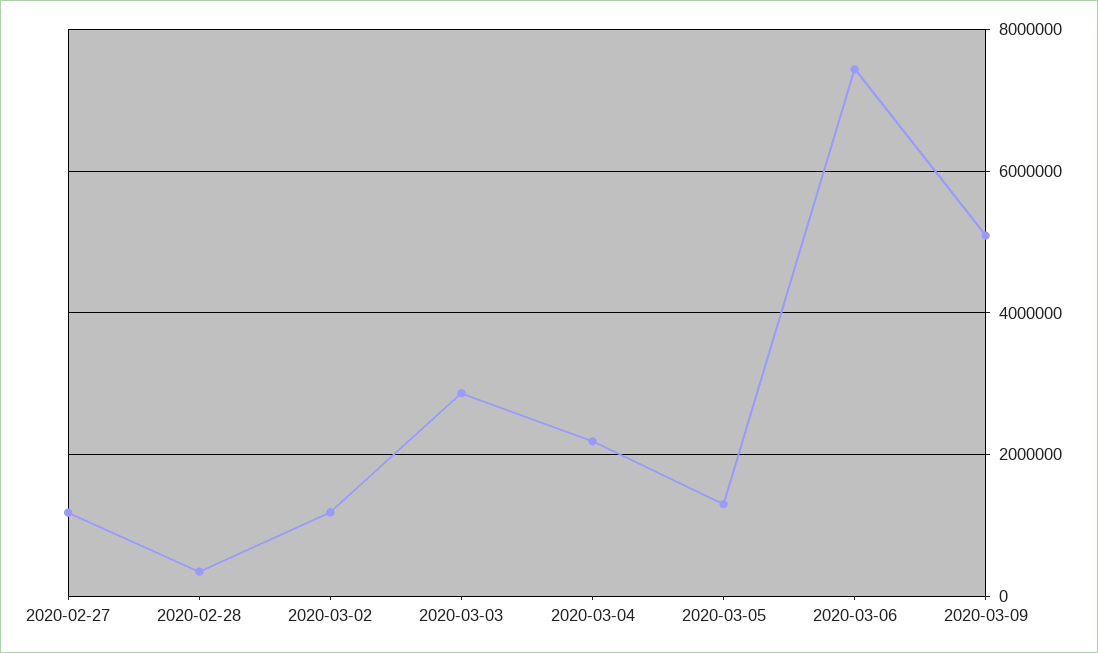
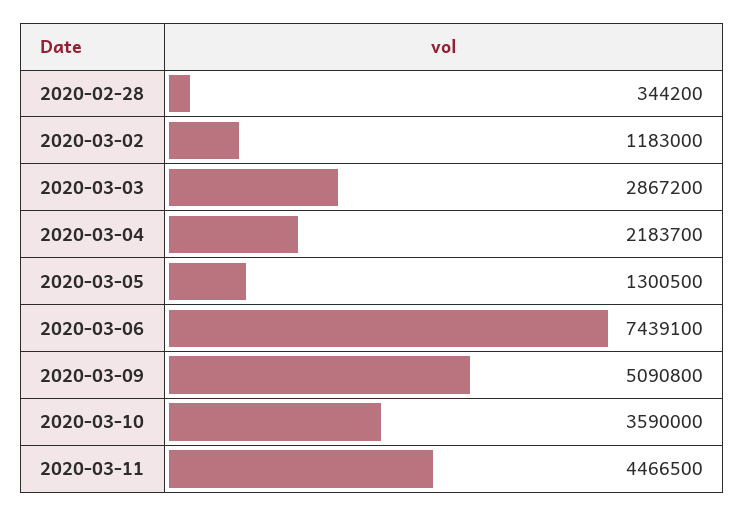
2020-02-27: 1200000 -> none
2020-03-10: none -> 3590000
2020-03-11: none -> 4466500

